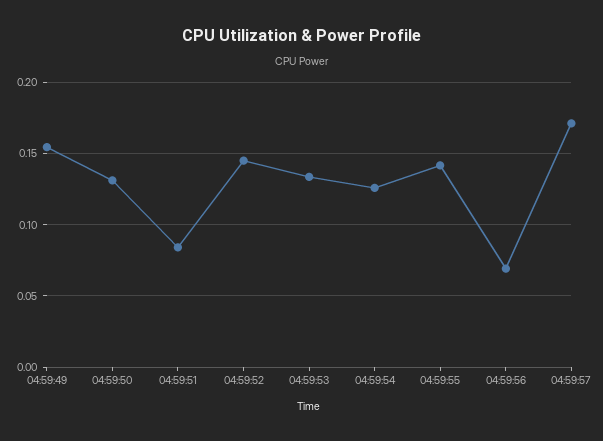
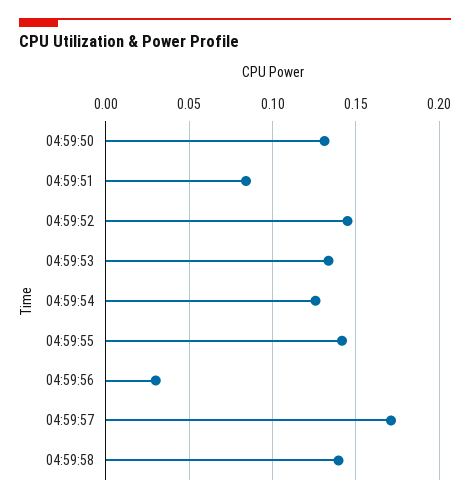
04:59:49: 0.155 -> none
04:59:56: 0.07 -> 0.03
04:59:58: none -> 0.14

